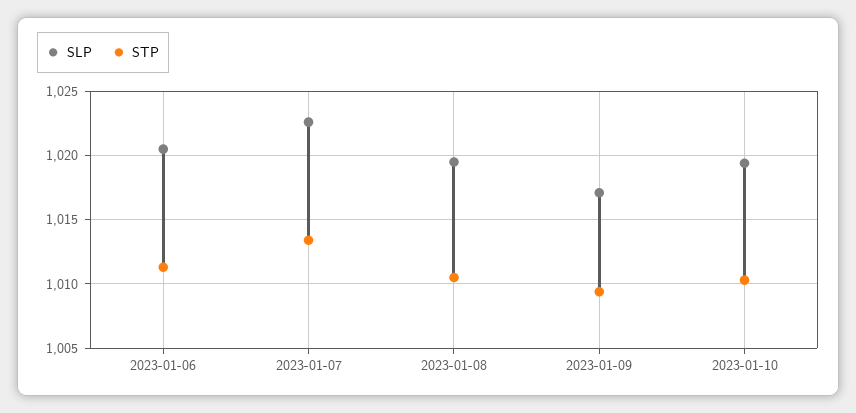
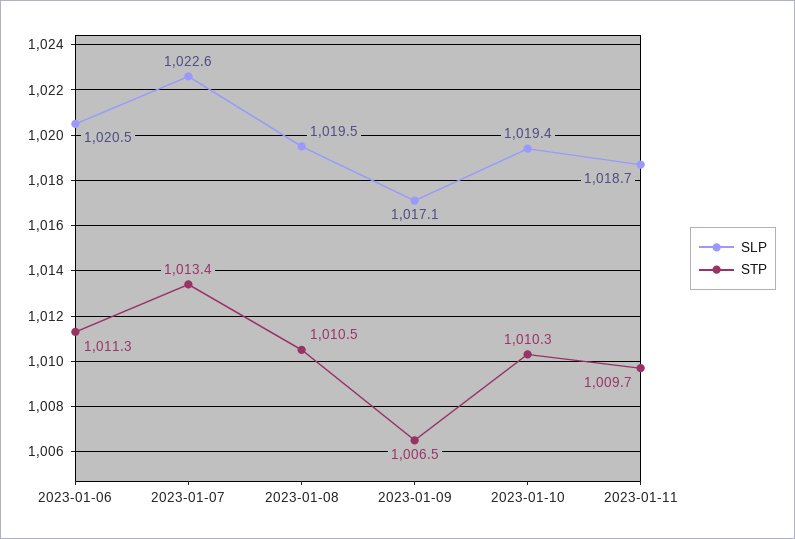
STP, 2023-01-09: 1009.5 -> 1006.5
SLP, 2023-01-11: none -> 1018.7
STP, 2023-01-11: none -> 1009.7

